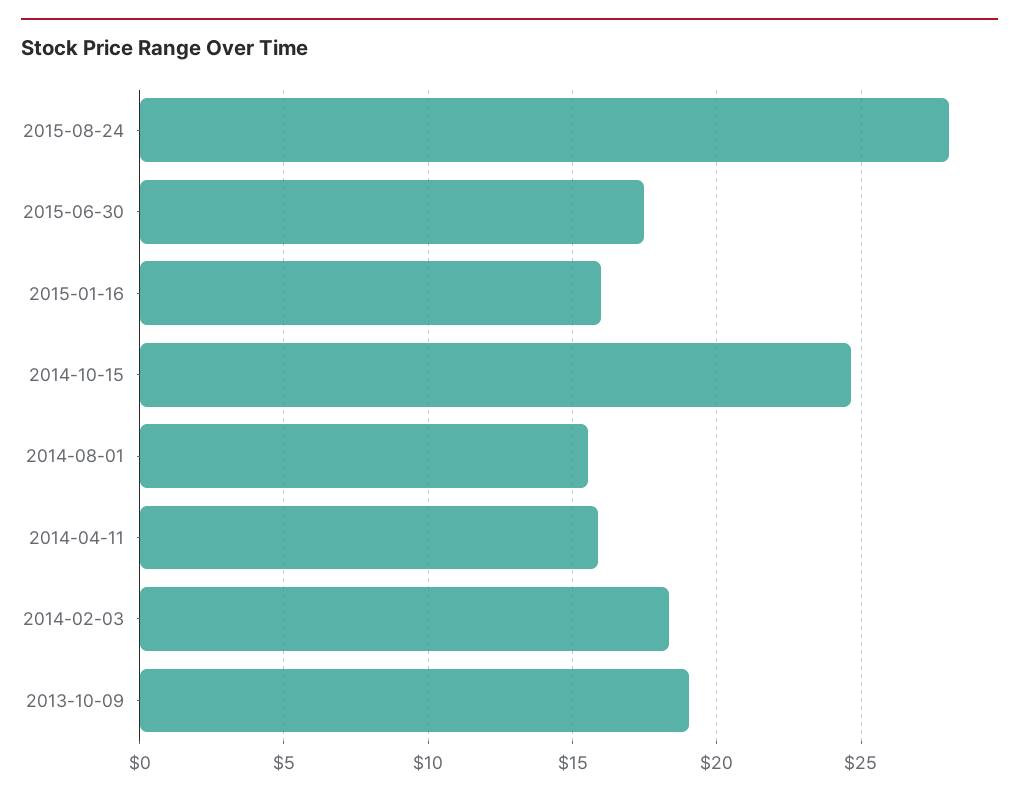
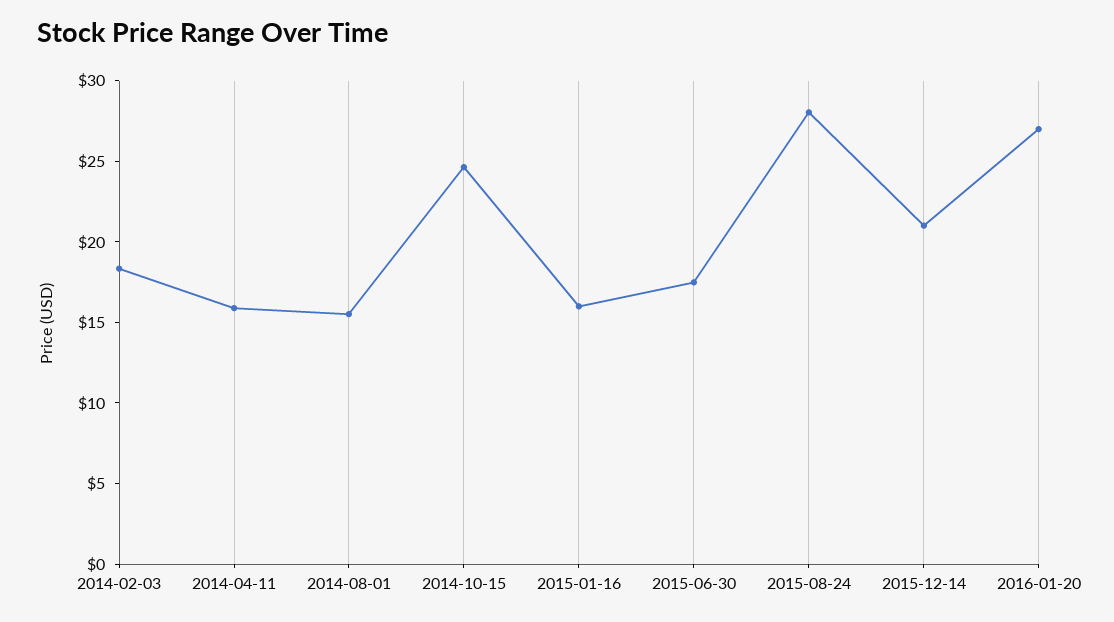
2013-10-09: 19 -> none
2015-12-14: none -> 21
2016-01-20: none -> 27

